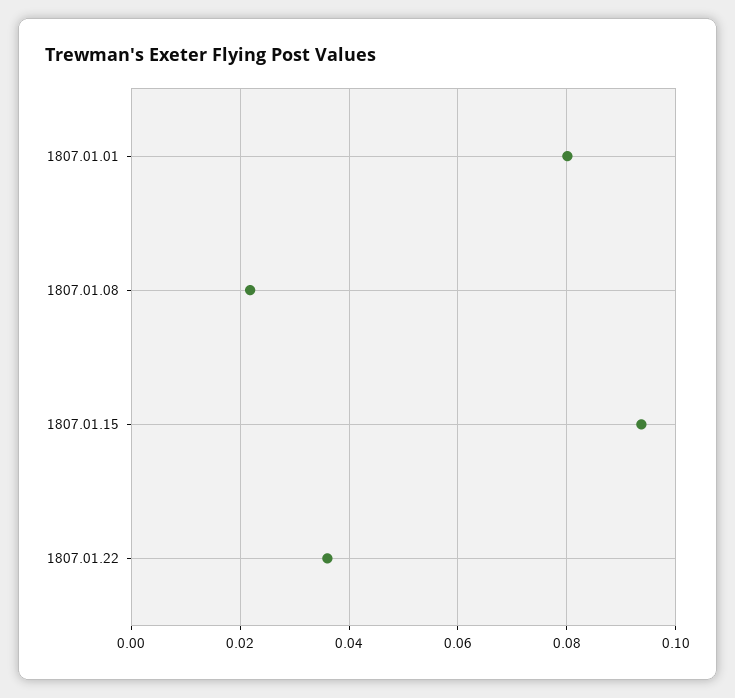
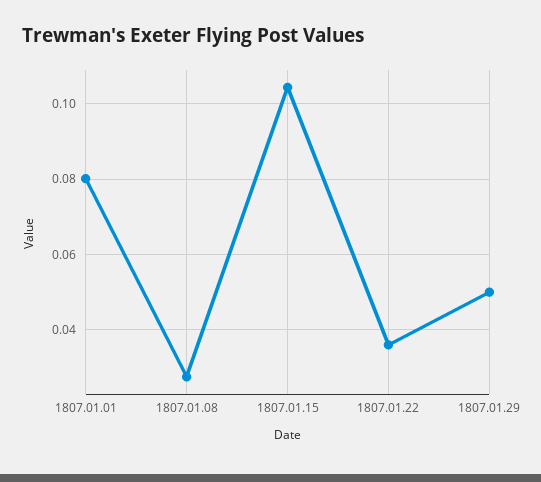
1807.01.08: 0.022 -> 0.028
1807.01.15: 0.094 -> 0.104
1807.01.29: none -> 0.05

